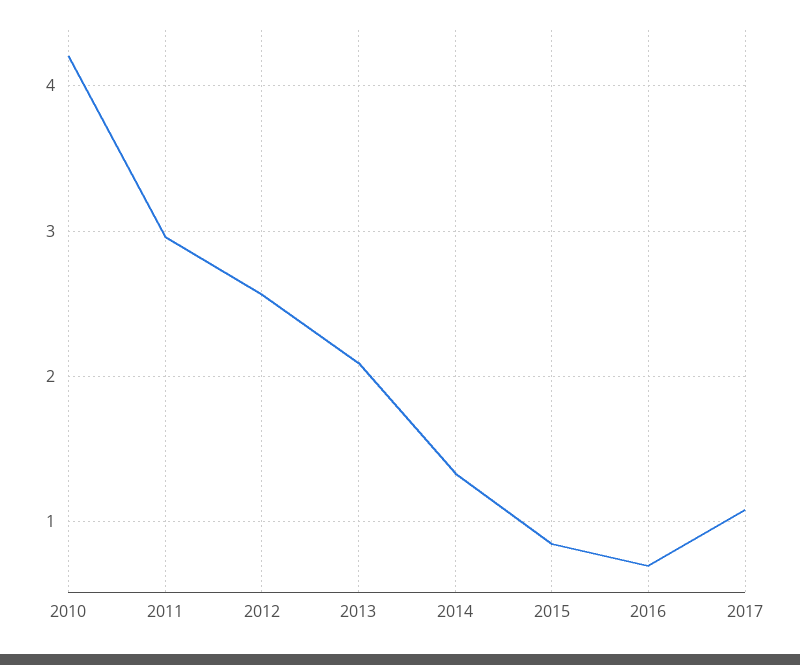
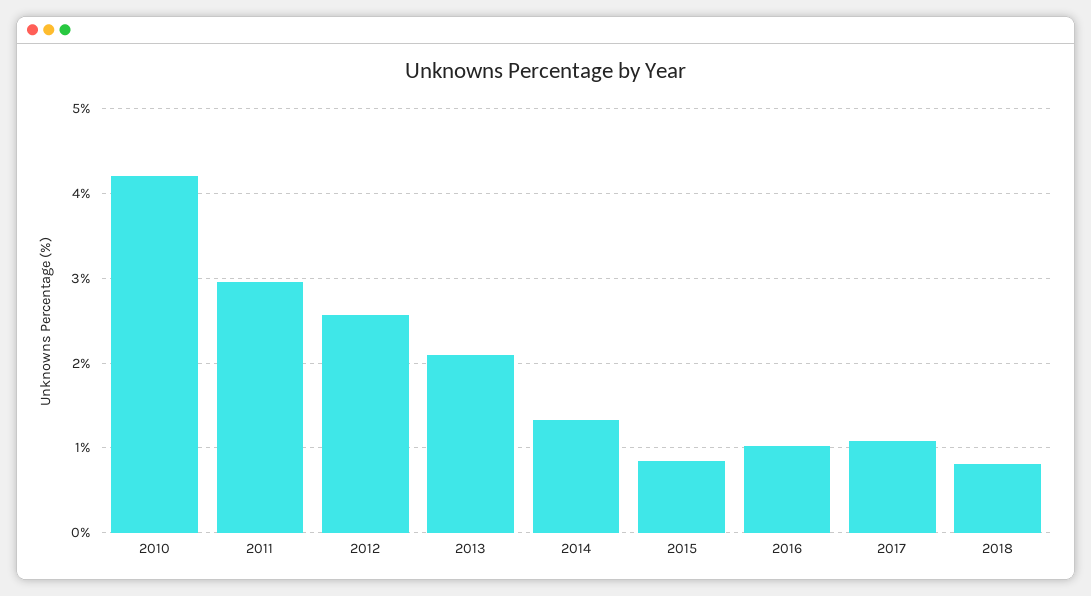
2016: 0.7 -> 1
2018: none -> 0.8

